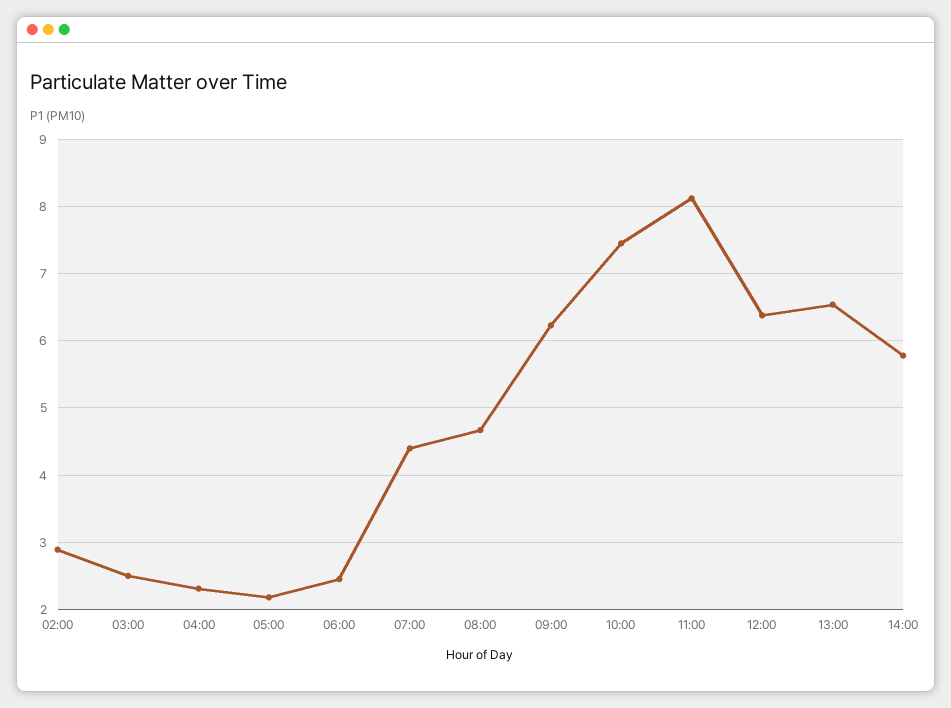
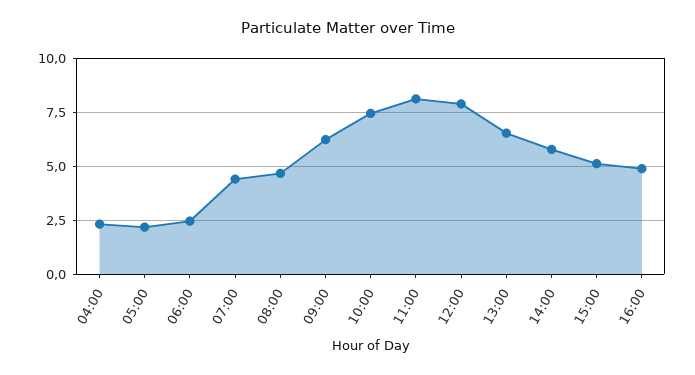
02:00: 2.9 -> none
03:00: 2.5 -> none
12:00: 6.4 -> 8
15:00: none -> 5
16:00: none -> 5

